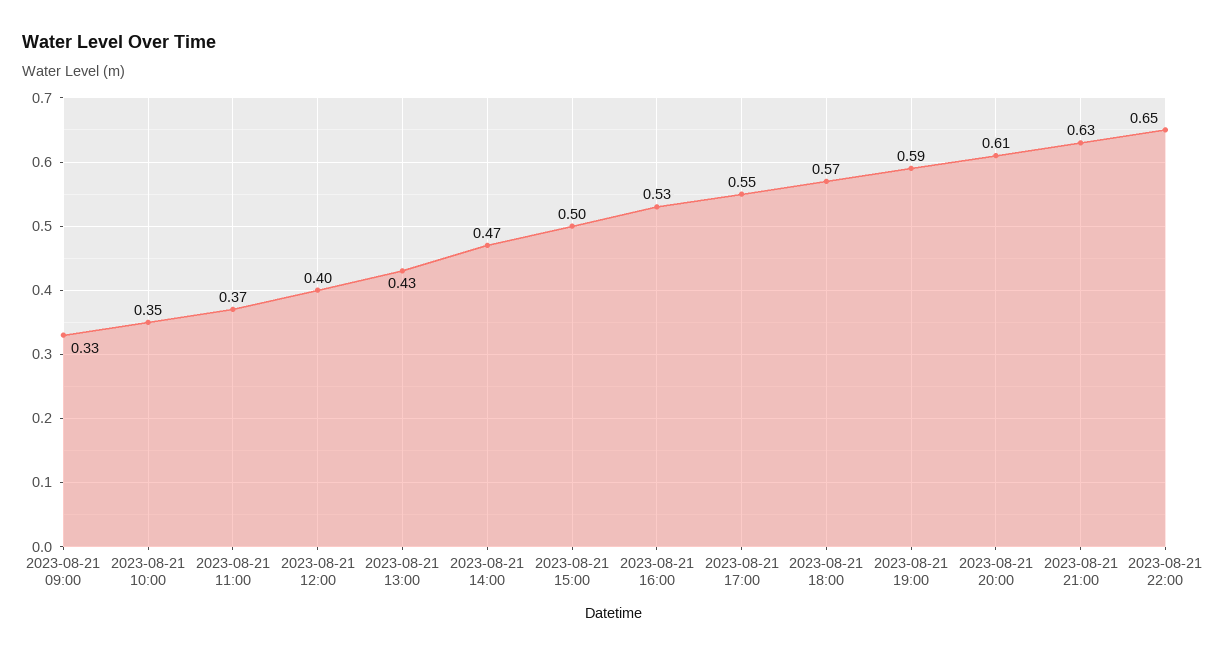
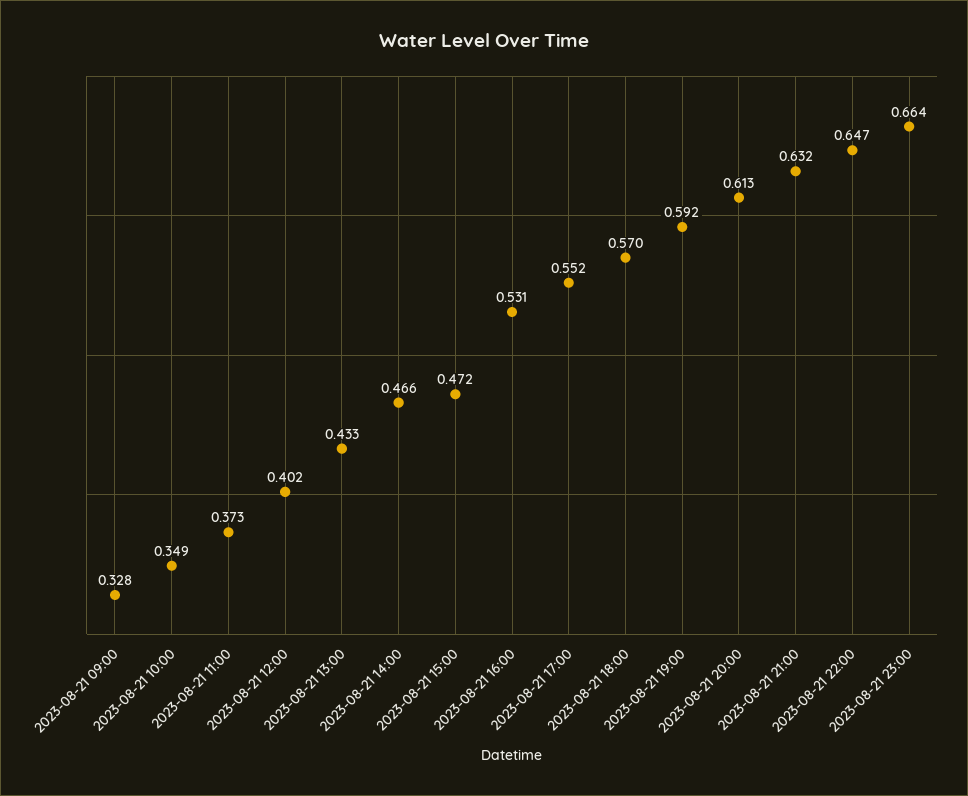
2023-08-21 15:00: 0.5 -> 0.472
2023-08-21 23:00: none -> 0.664

